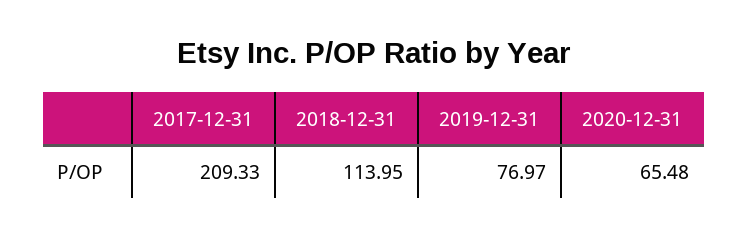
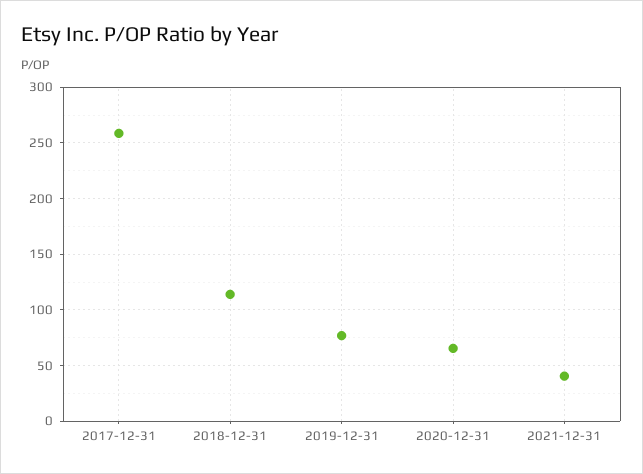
2017-12-31: 209.33 -> 260
2021-12-31: none -> 40

